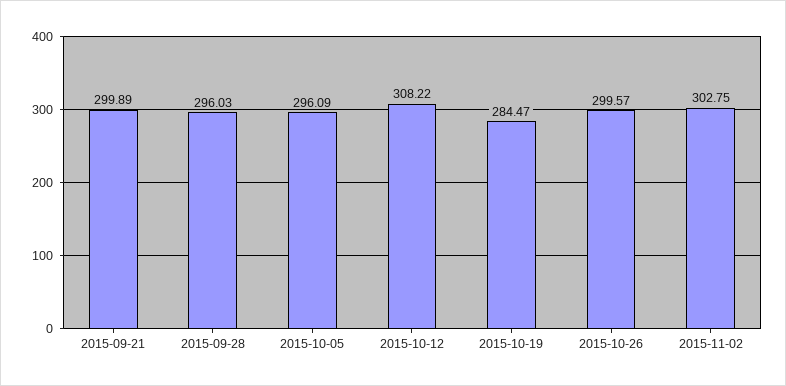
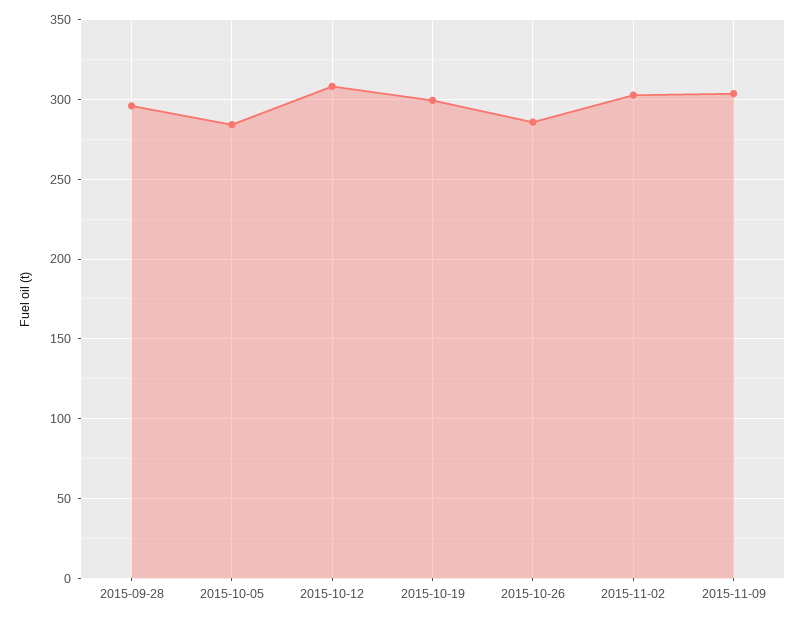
2015-09-21: 299.89 -> none
2015-10-05: 296.09 -> 285
2015-10-19: 284.47 -> 300
2015-10-26: 299.57 -> 285
2015-11-09: none -> 305

